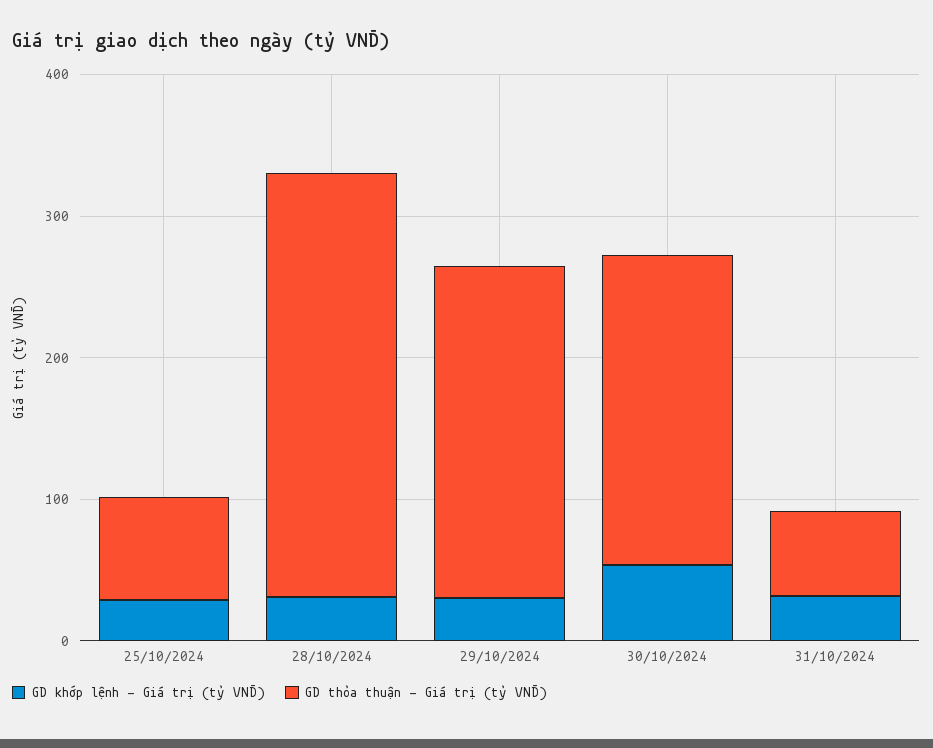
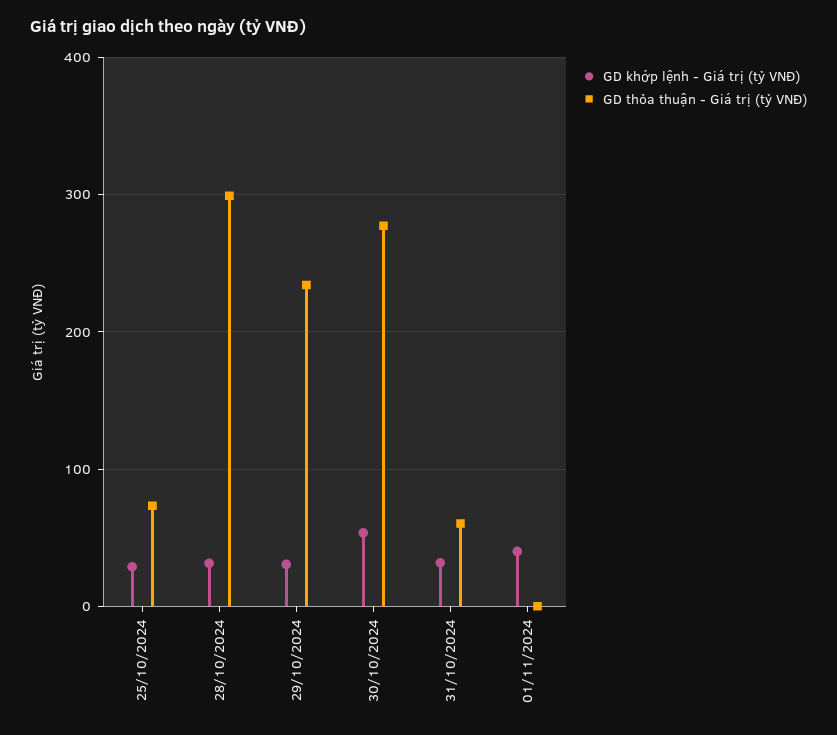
GD thỏa thuận - Giá trị (tỷ VNĐ), 30/10/2024: 220 -> 280
GD khớp lệnh - Giá trị (tỷ VNĐ), 01/11/2024: none -> 40
GD thỏa thuận - Giá trị (tỷ VNĐ), 01/11/2024: none -> 0

